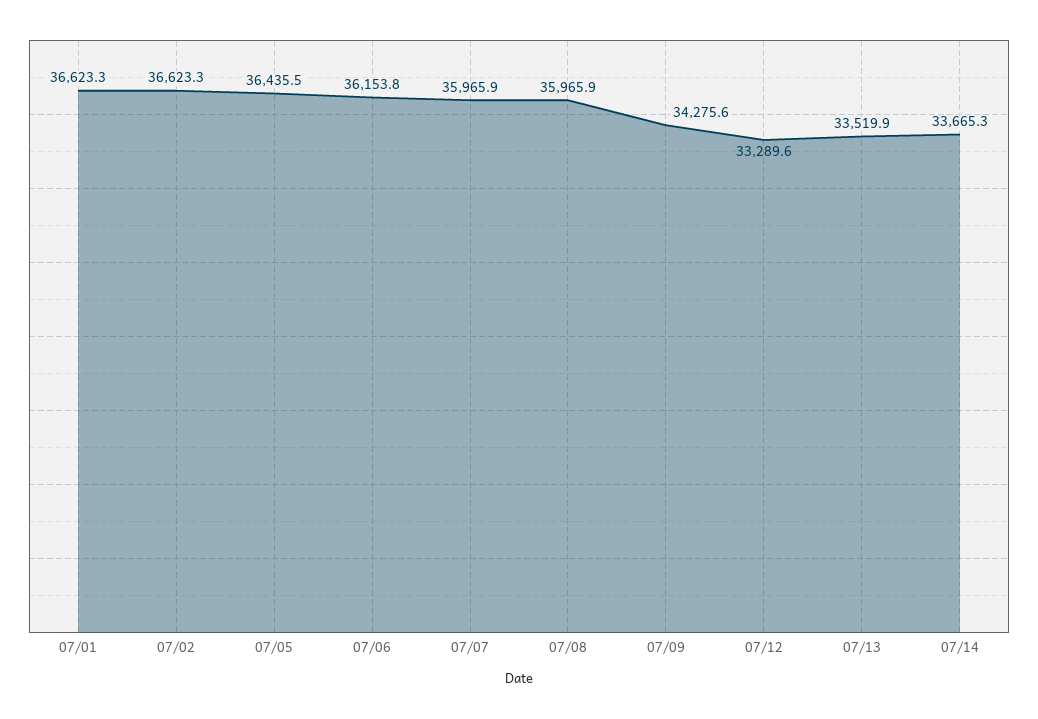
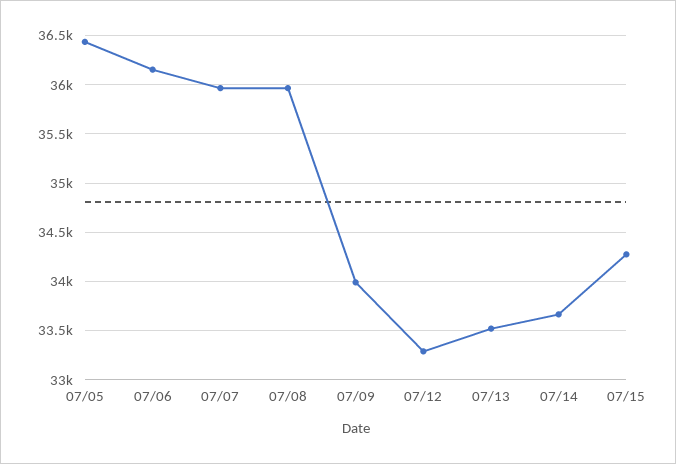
07/01: 36623.3 -> none
07/02: 36623.3 -> none
07/09: 34275.6 -> 34000
07/15: none -> 34300

